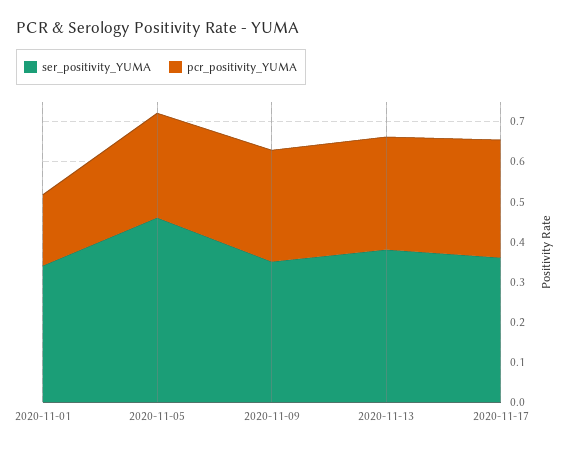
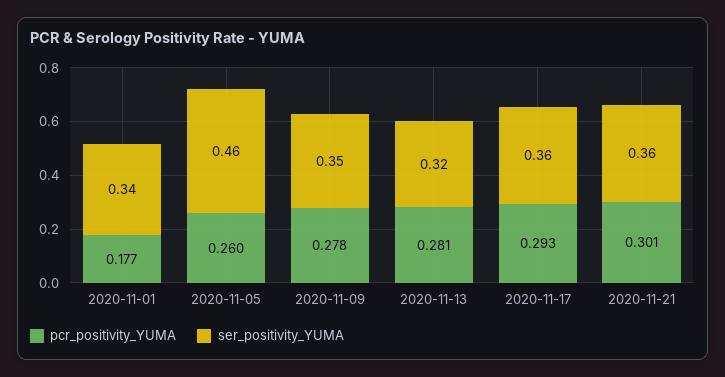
ser_positivity_YUMA, 2020-11-13: 0.38 -> 0.32
pcr_positivity_YUMA, 2020-11-21: none -> 0.301
ser_positivity_YUMA, 2020-11-21: none -> 0.36

